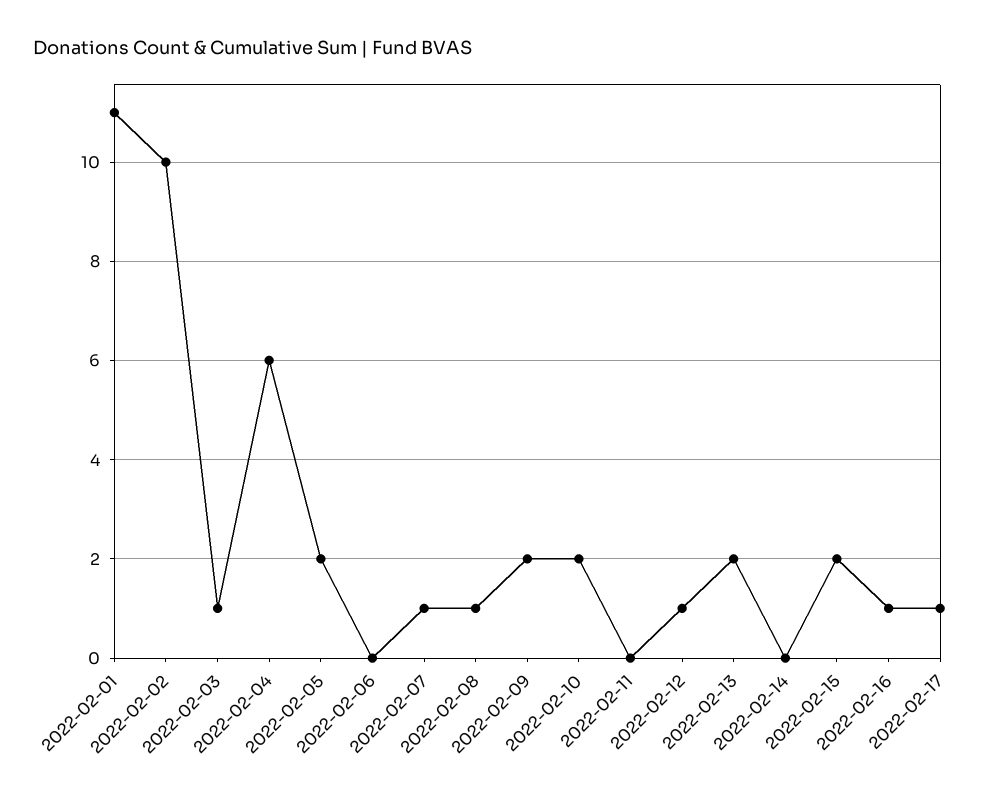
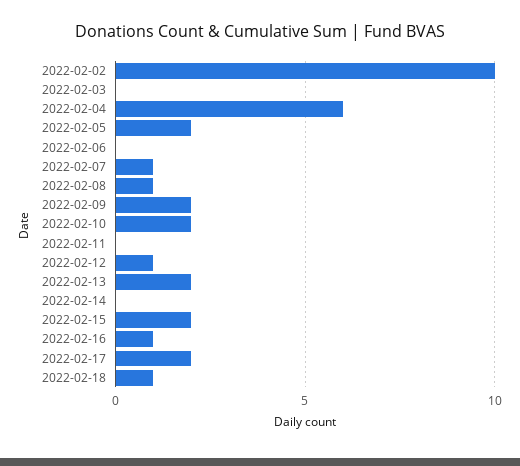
2022-02-01: 11 -> none
2022-02-03: 1 -> 0
2022-02-17: 1 -> 2
2022-02-18: none -> 1

